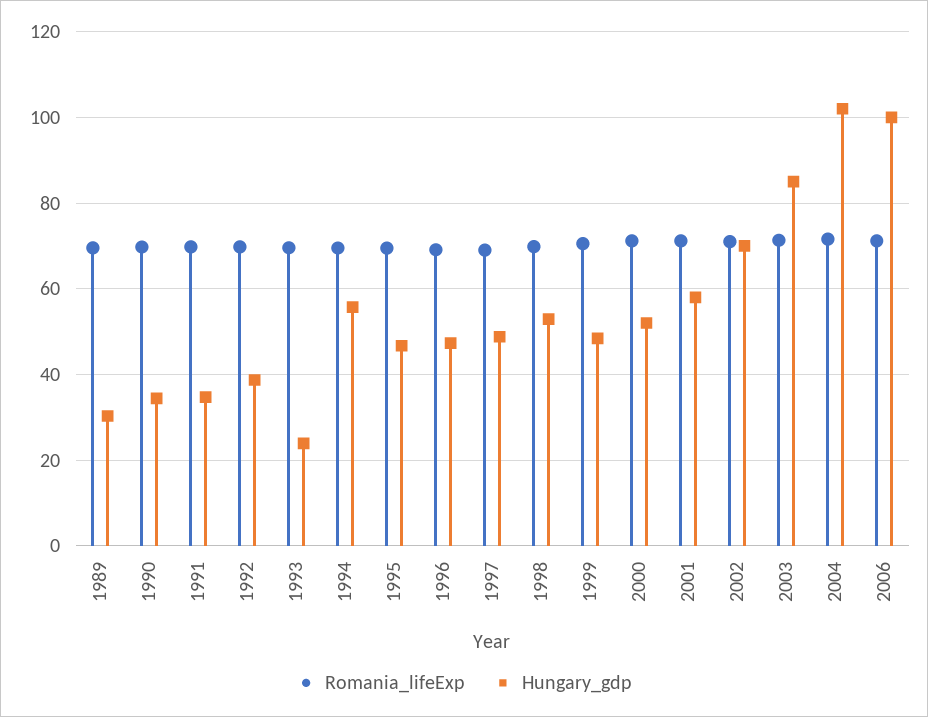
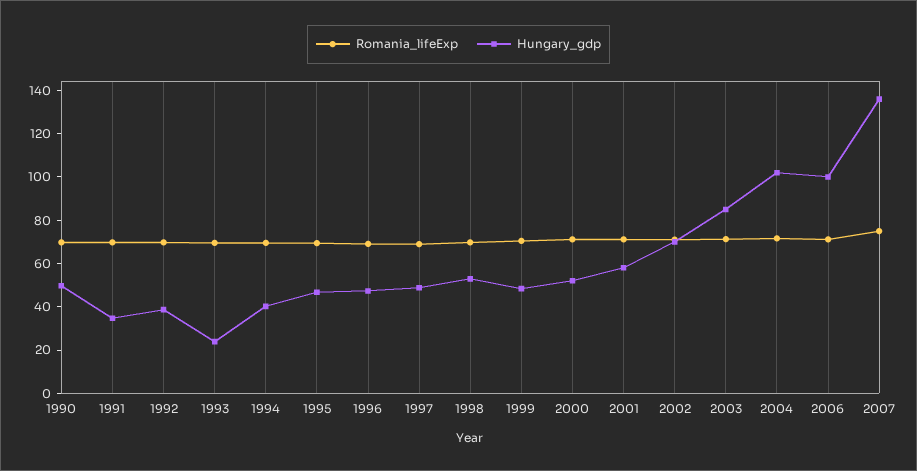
Romania_lifeExp, 1989: 70 -> none
Hungary_gdp, 1989: 30 -> none
Hungary_gdp, 1990: 34 -> 50
Hungary_gdp, 1994: 56 -> 40
Romania_lifeExp, 2007: none -> 75
Hungary_gdp, 2007: none -> 135

